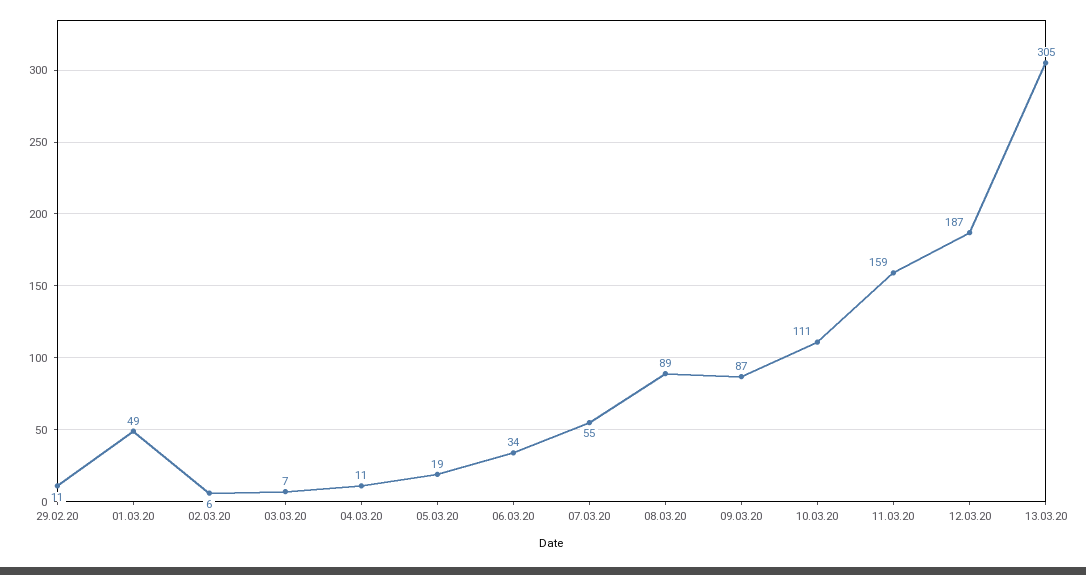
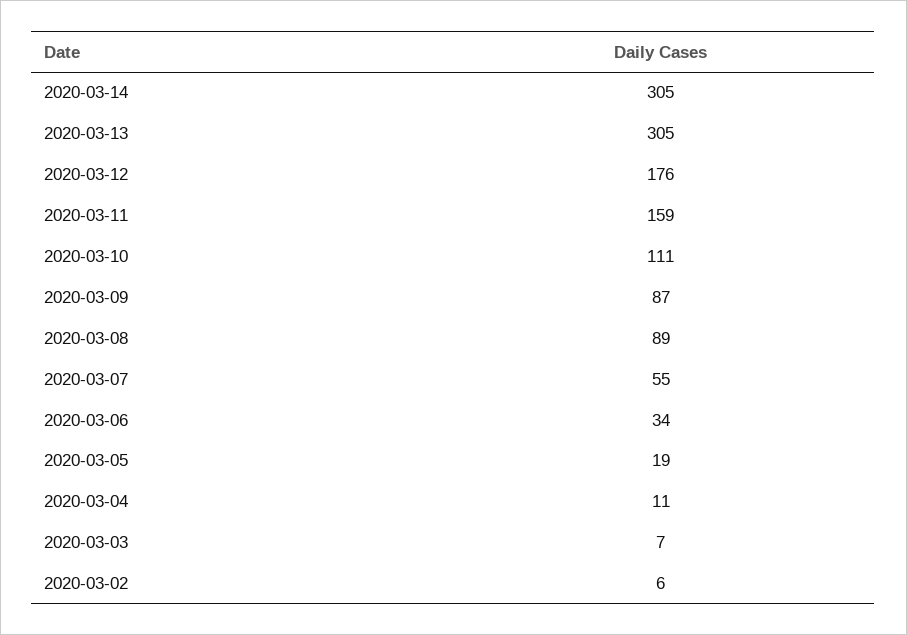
29.02.20: 11 -> none
01.03.20: 49 -> none
12.03.20: 187 -> 176
2020-03-14: none -> 305

